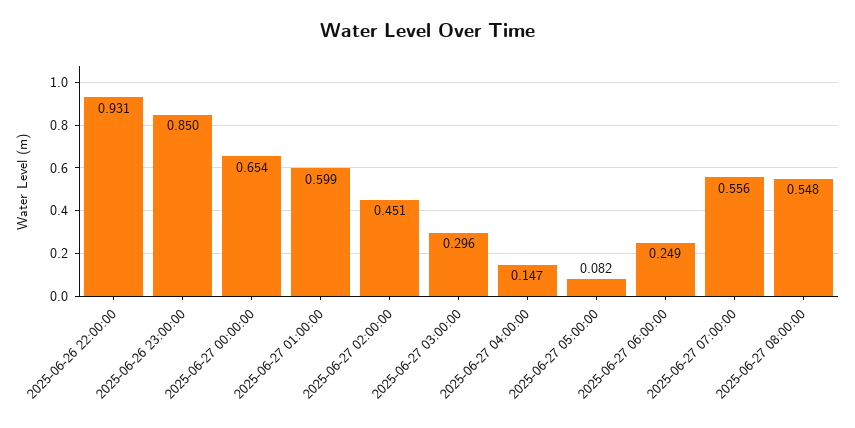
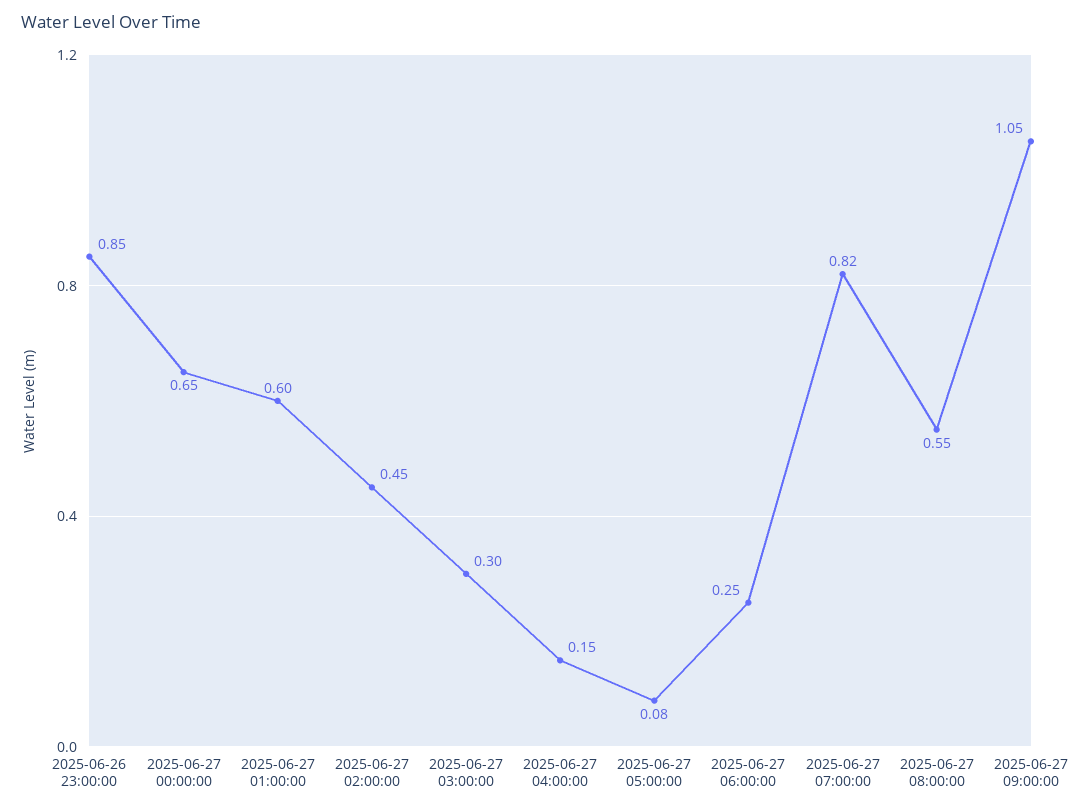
2025-06-26 22:00:00: 0.931 -> none
2025-06-27 07:00:00: 0.556 -> 0.82
2025-06-27 09:00:00: none -> 1.05

